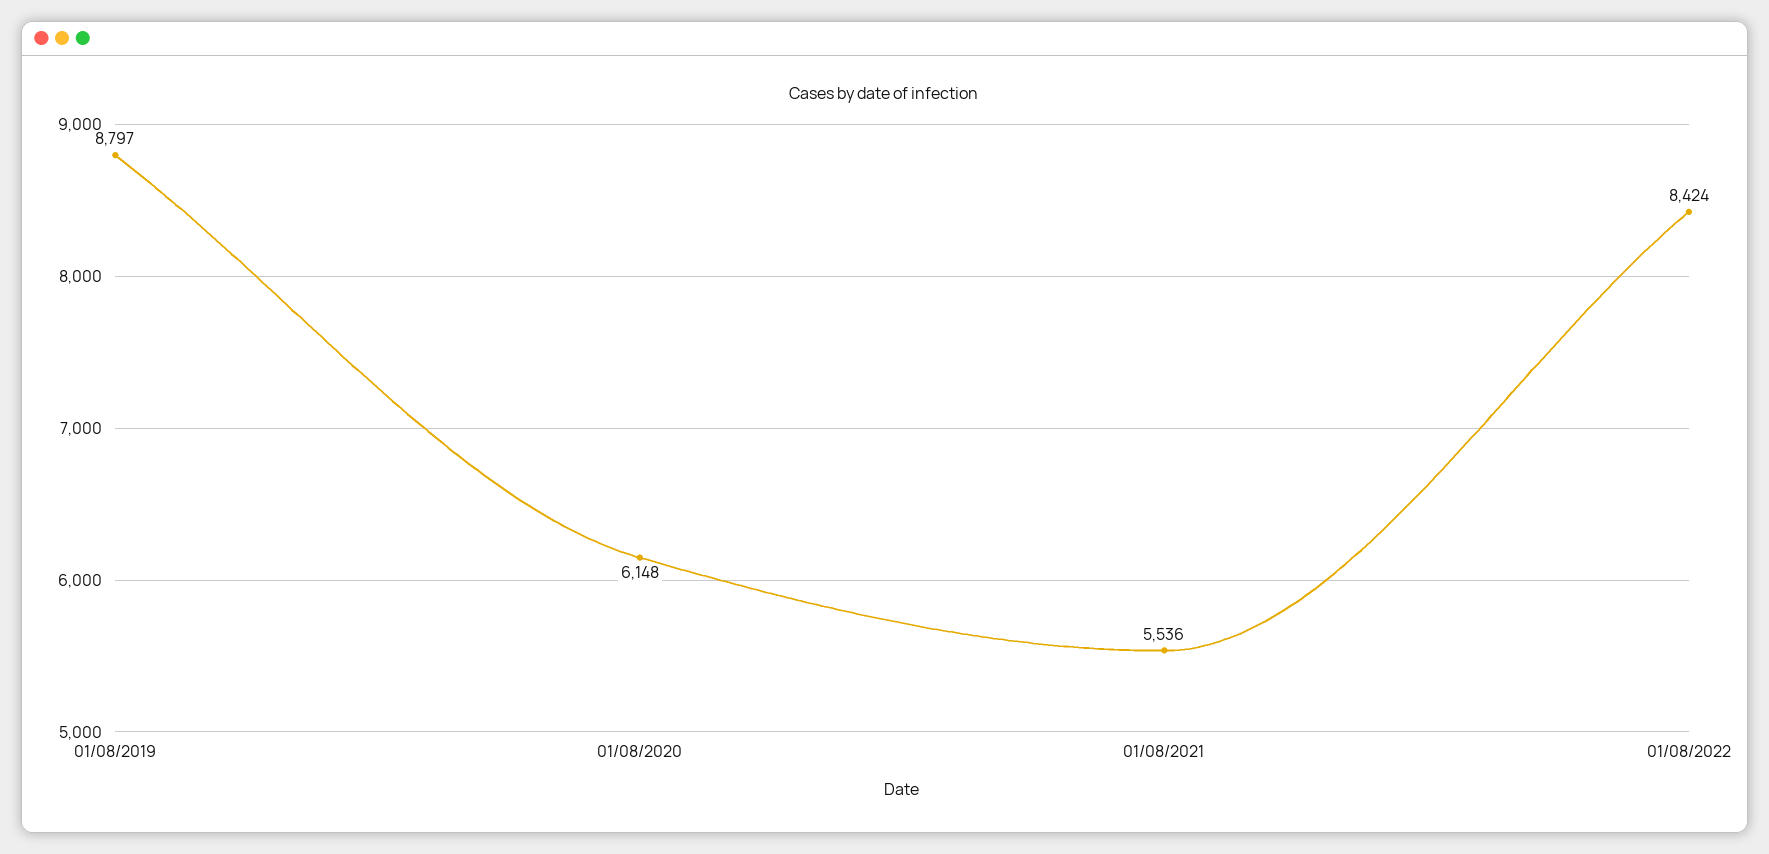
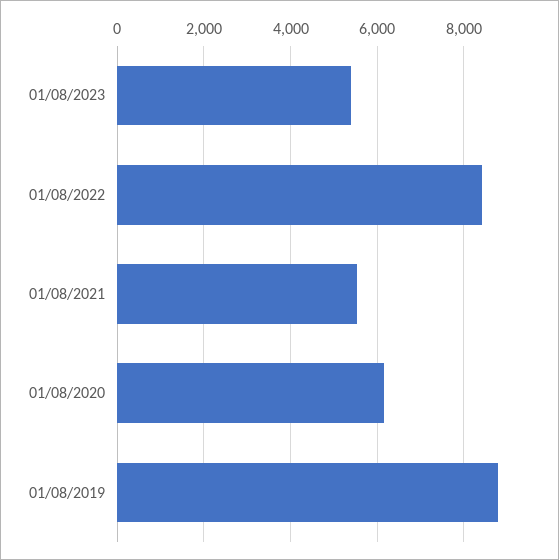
01/08/2023: none -> 5400

